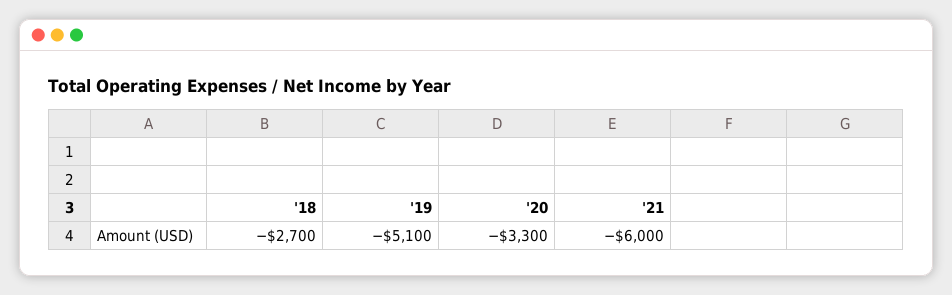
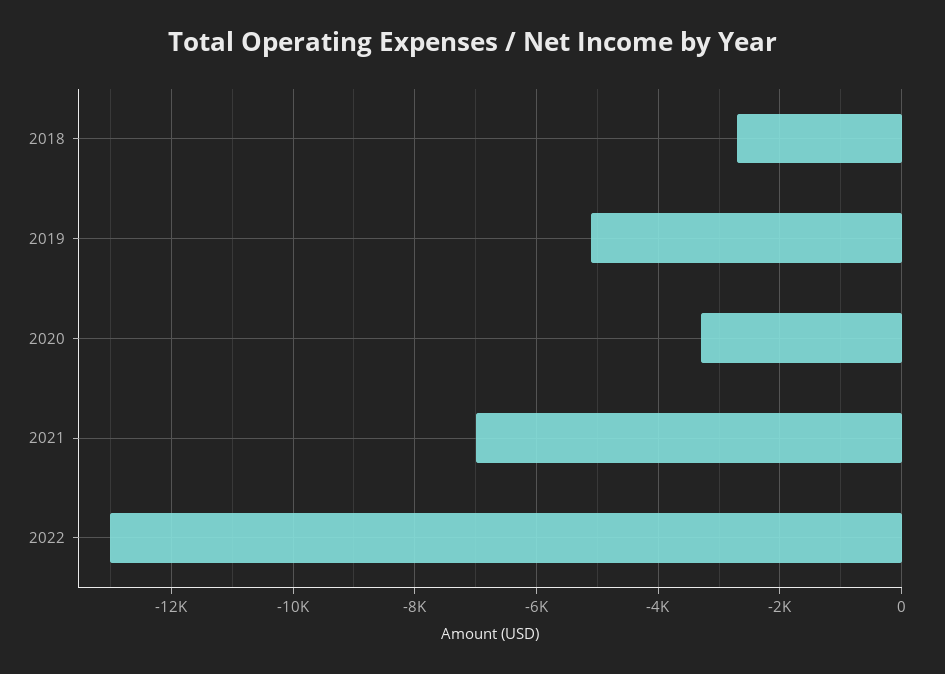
'21: -6000 -> -7000
2022: none -> -13000

